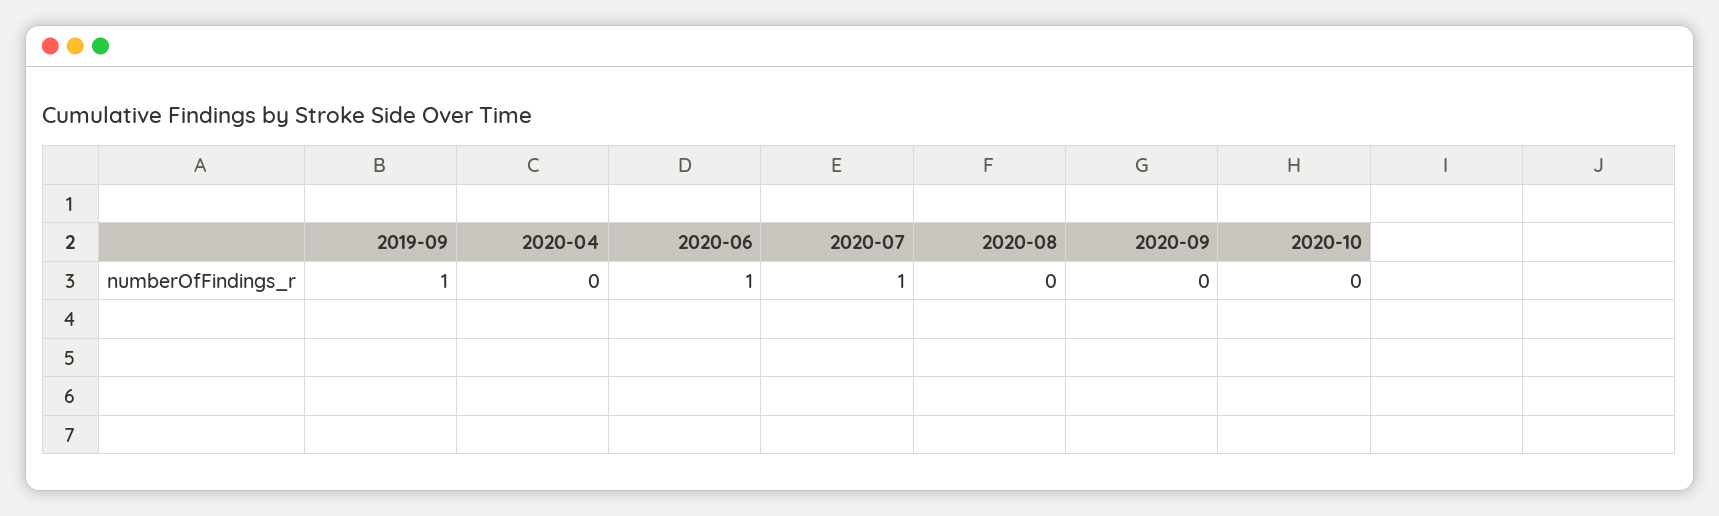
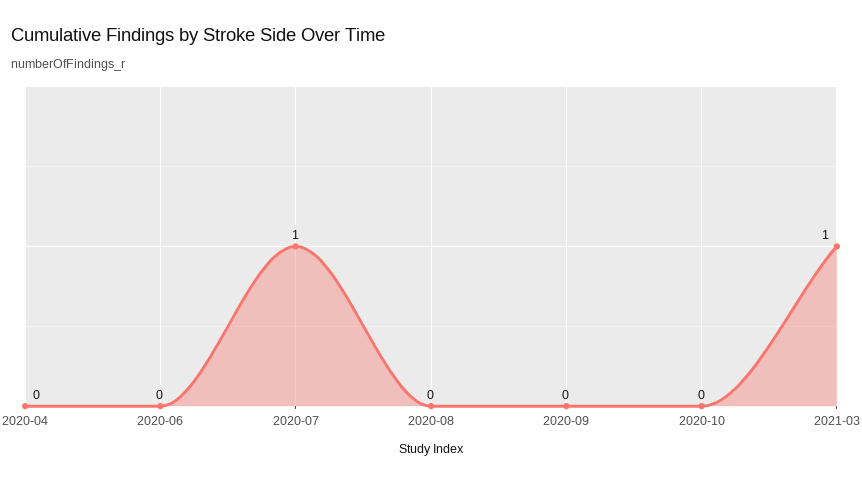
2019-09: 1 -> none
2020-06: 1 -> 0
2021-03: none -> 1

